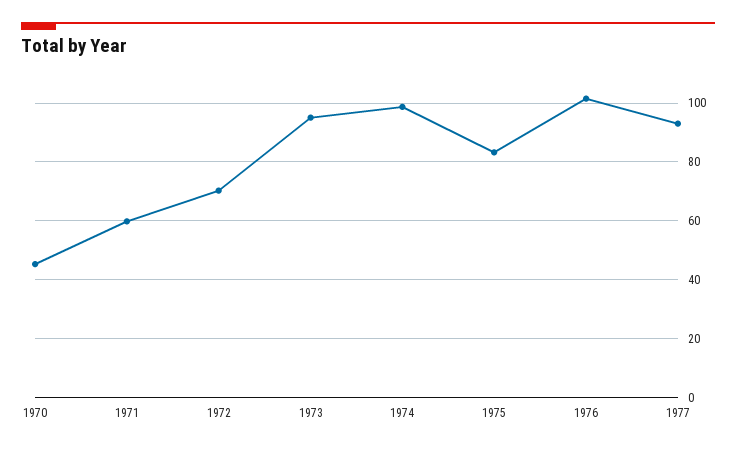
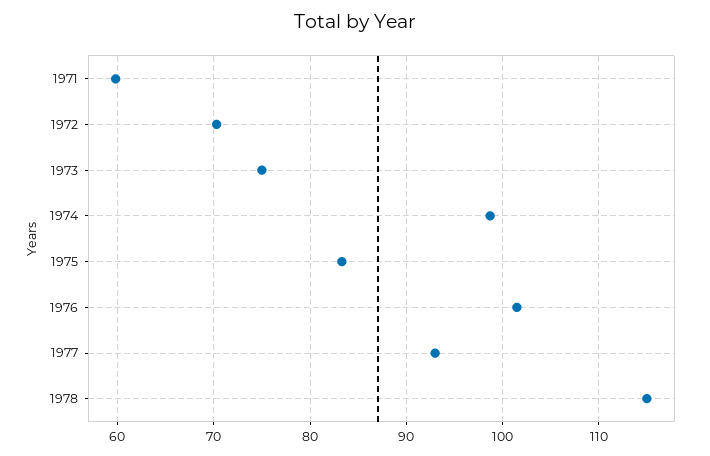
1970: 45 -> none
1973: 95 -> 75
1978: none -> 115

